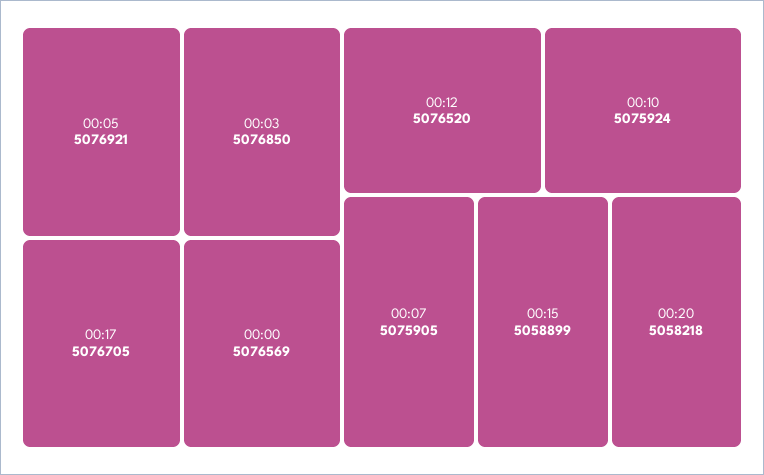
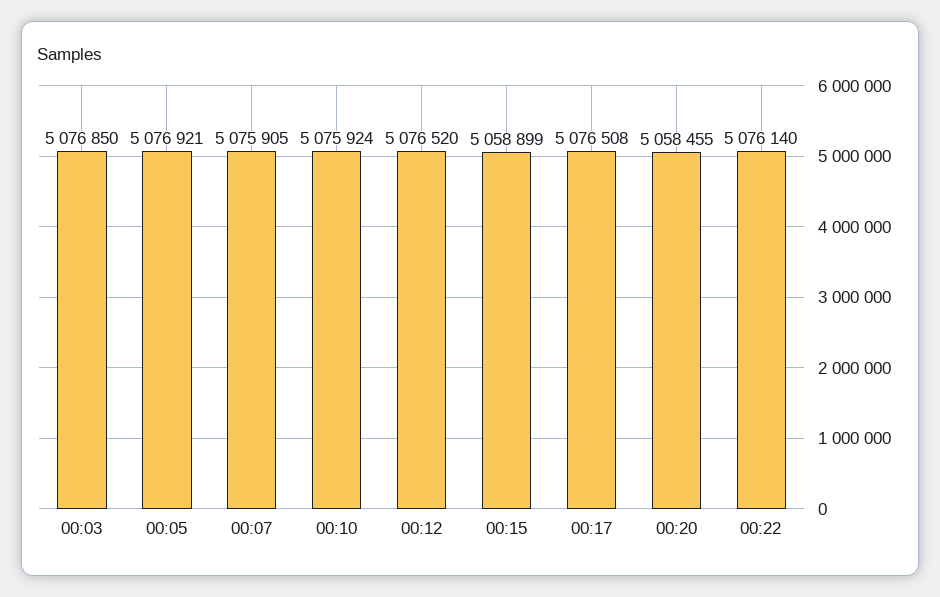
00:17: 5076705 -> 5076508
00:00: 5076569 -> none
00:20: 5058218 -> 5058455
00:22: none -> 5076140

